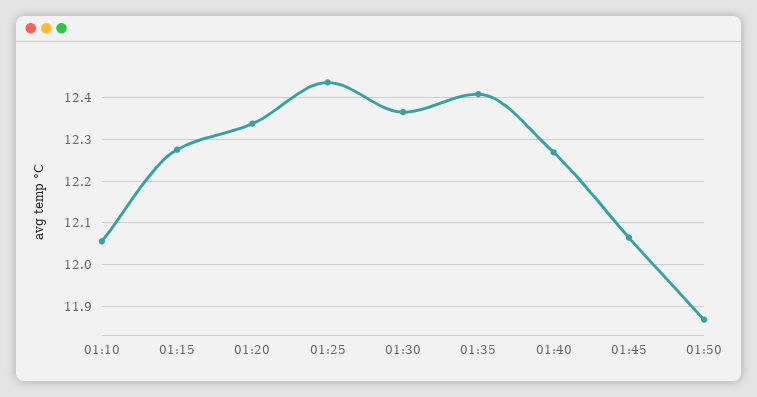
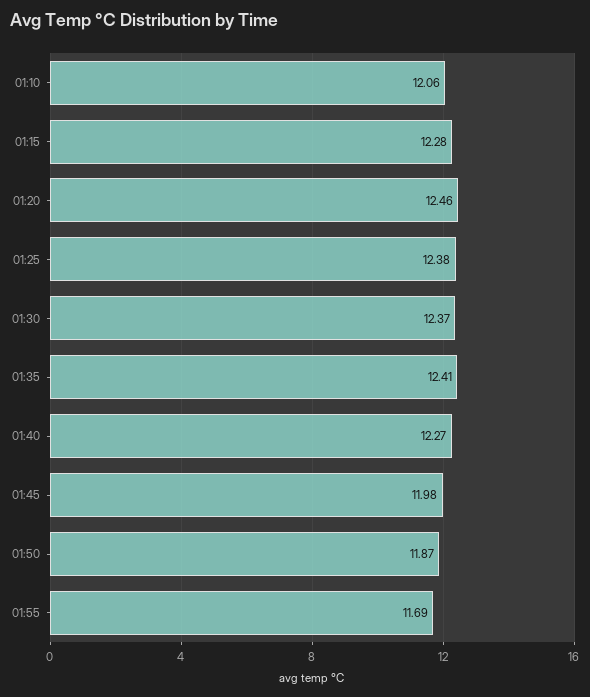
01:20: 12.34 -> 12.46
01:25: 12.44 -> 12.38
01:45: 12.06 -> 11.98
01:55: none -> 11.69

